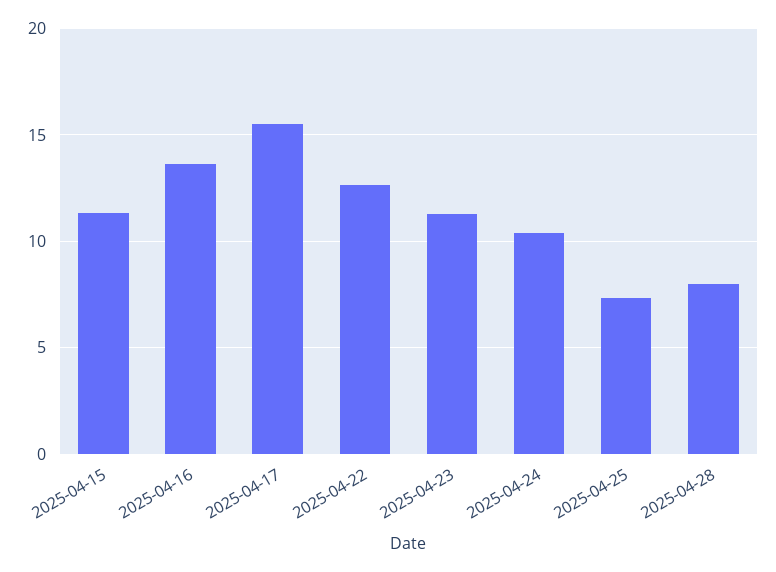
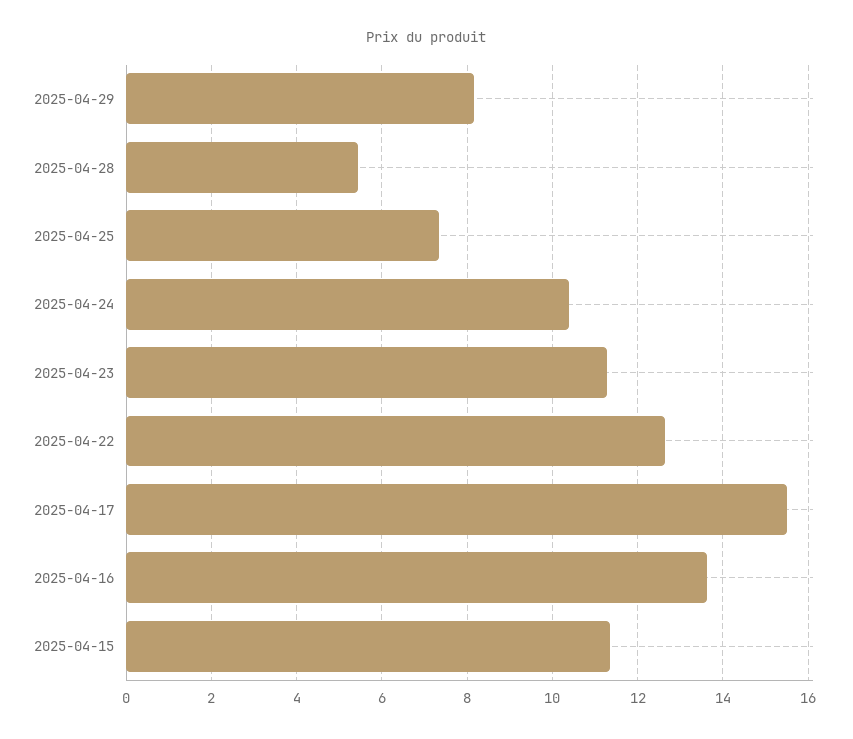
2025-04-28: 8 -> 5.4
2025-04-29: none -> 8.2

